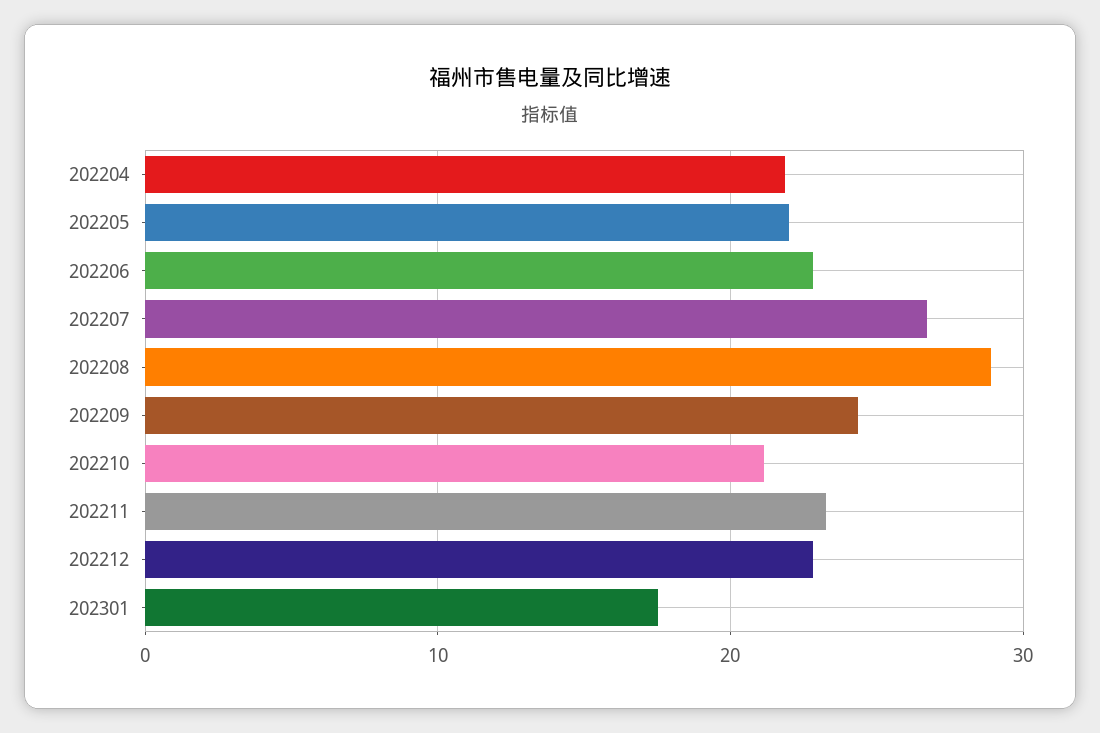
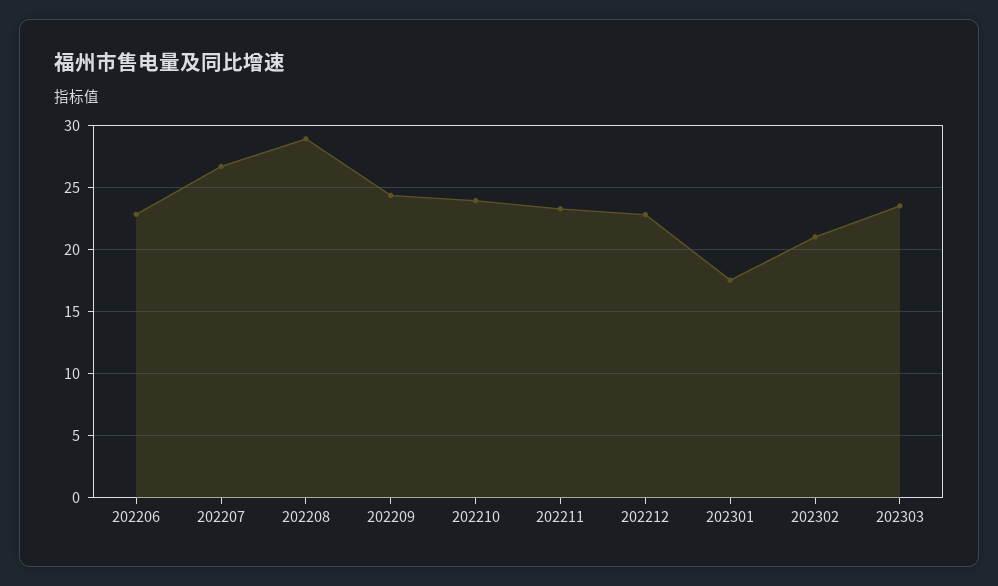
202204: 22 -> none
202205: 22 -> none
202210: 21 -> 24
202302: none -> 21
202303: none -> 23.5

